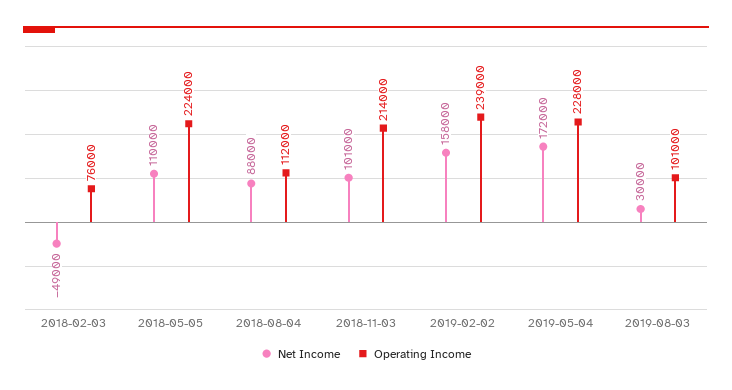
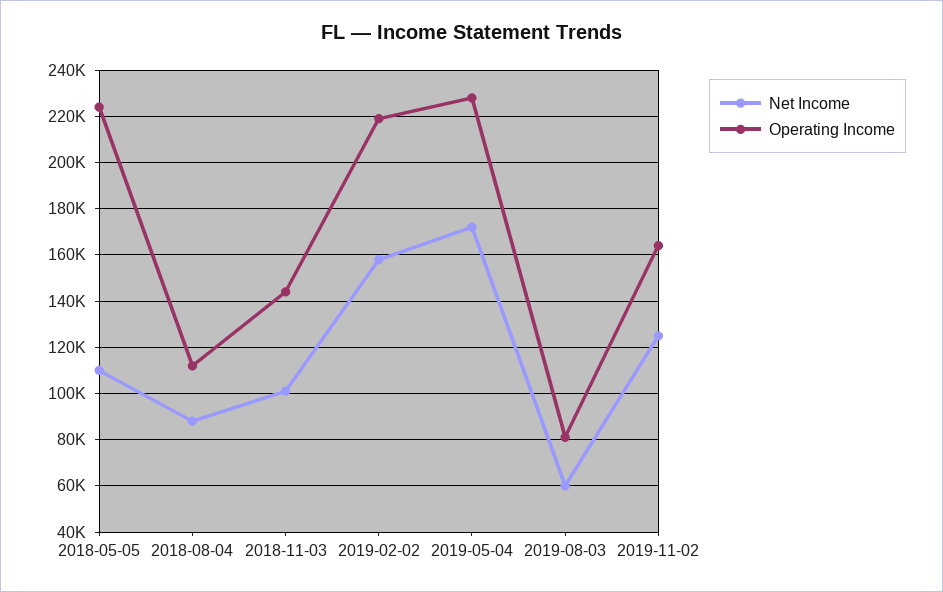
Net Income, 2018-02-03: -49000 -> none
Operating Income, 2018-02-03: 76000 -> none
Operating Income, 2018-11-03: 214000 -> 145000
Operating Income, 2019-02-02: 239000 -> 220000
Net Income, 2019-08-03: 30000 -> 60000
Operating Income, 2019-08-03: 101000 -> 80000
Net Income, 2019-11-02: none -> 125000
Operating Income, 2019-11-02: none -> 165000

